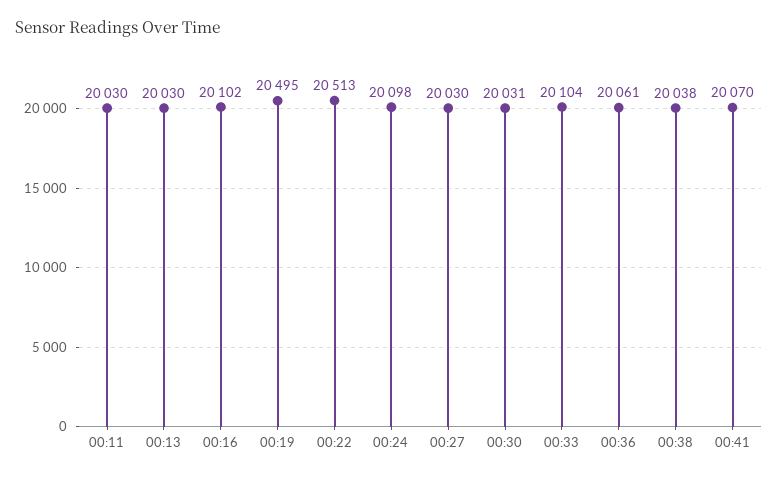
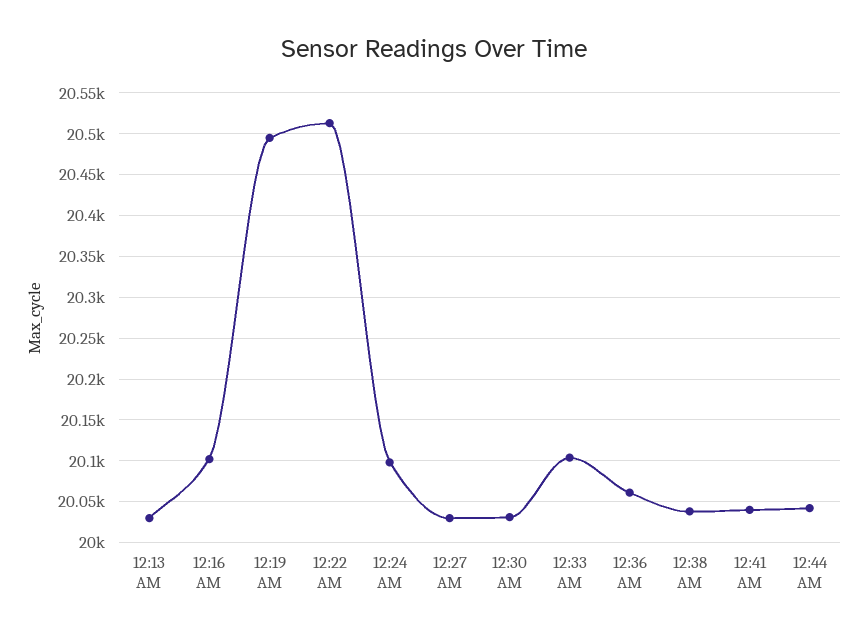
00:11: 20030 -> none
00:41: 20070 -> 20040
12:44 AM: none -> 20040

